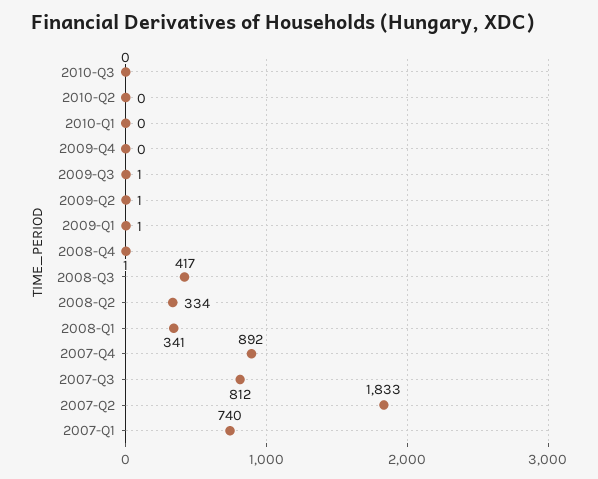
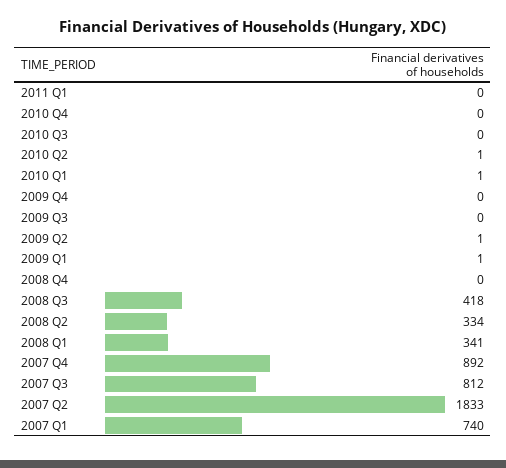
2010-Q2: 0 -> 1
2010-Q1: 0 -> 1
2009-Q3: 1 -> 0
2008-Q4: 1 -> 0
2008-Q3: 417 -> 418
2011 Q1: none -> 0
2010 Q4: none -> 0

